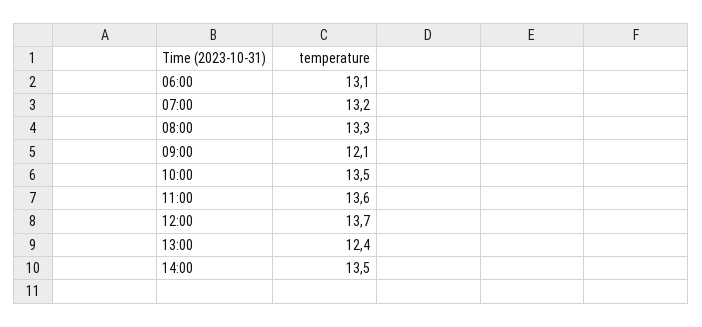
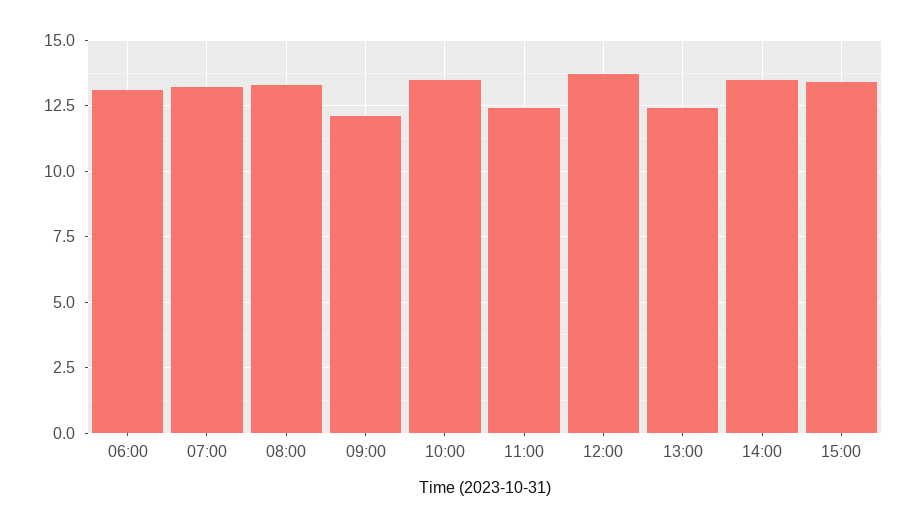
11:00: 13.6 -> 12.5
15:00: none -> 13.5

